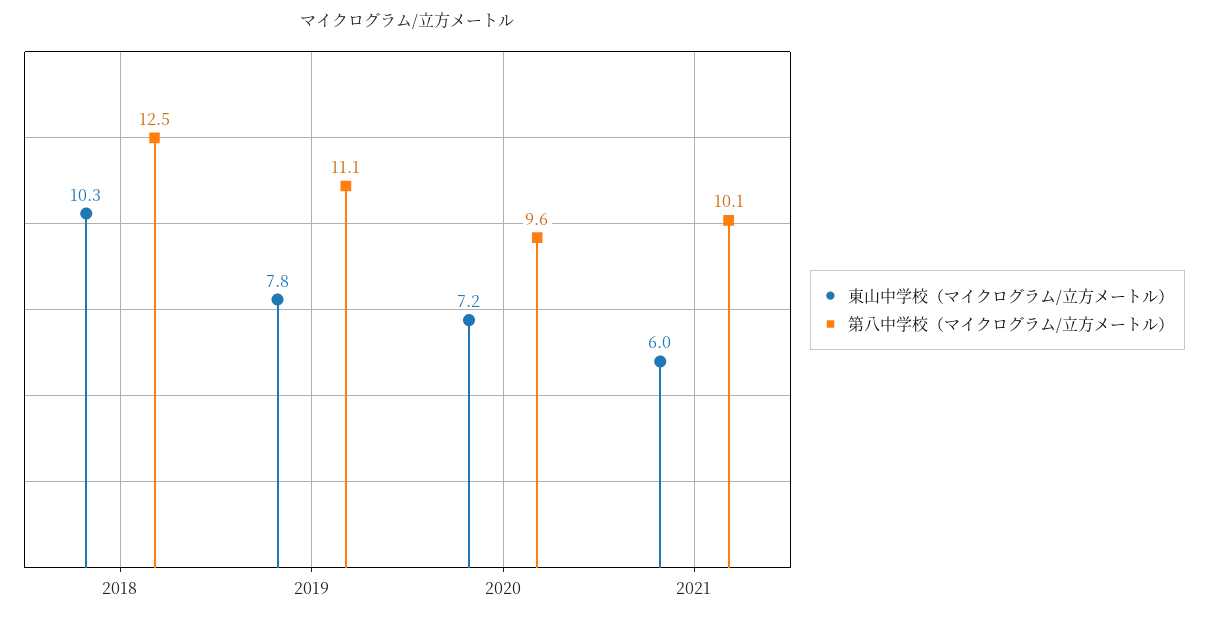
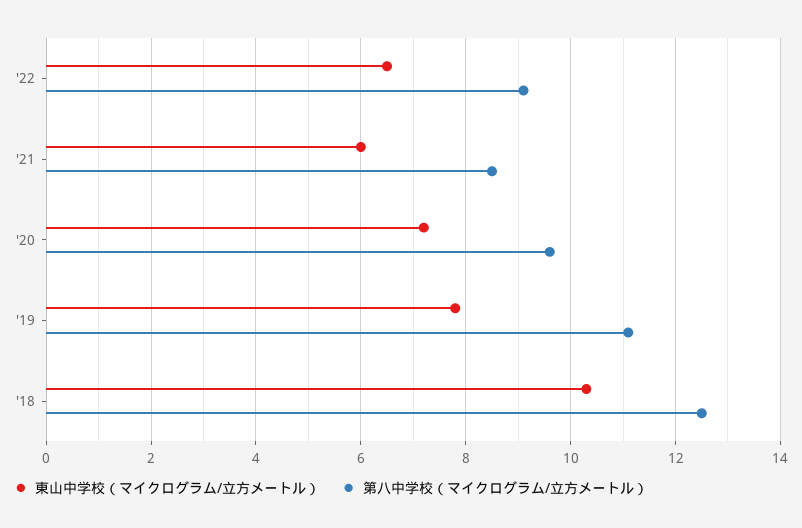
第八中学校（マイクログラム/立方メートル）, 2021: 10.1 -> 8.5
東山中学校（マイクログラム/立方メートル）, '22: none -> 6.5
第八中学校（マイクログラム/立方メートル）, '22: none -> 9

